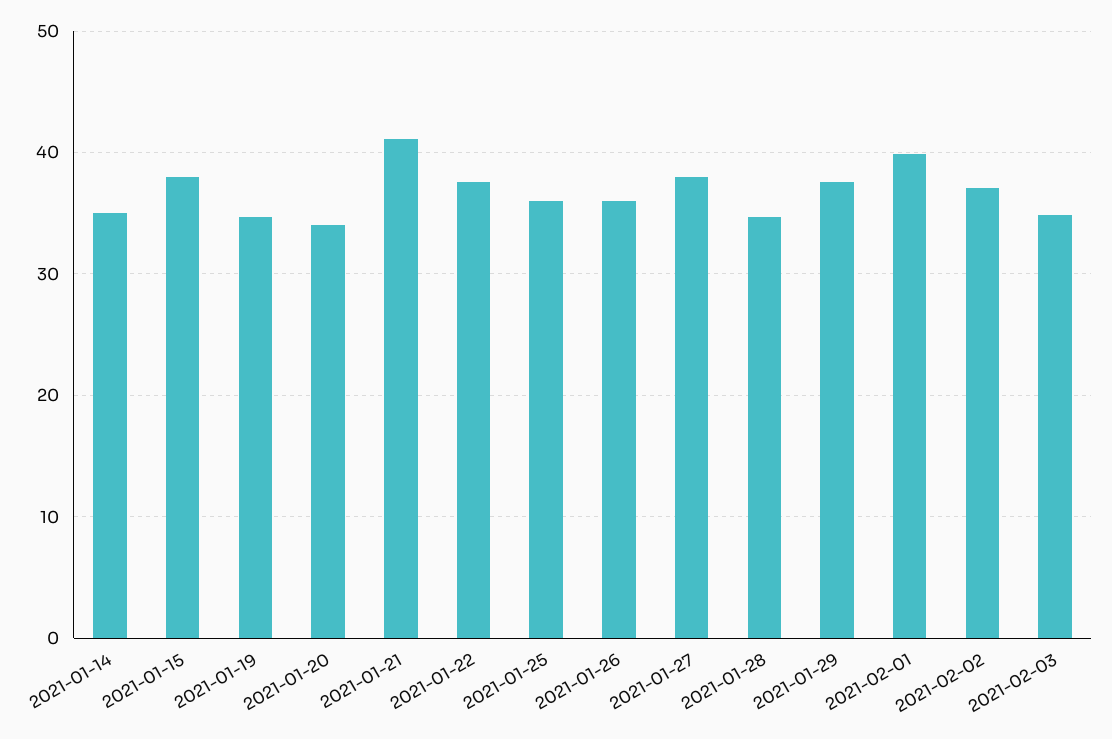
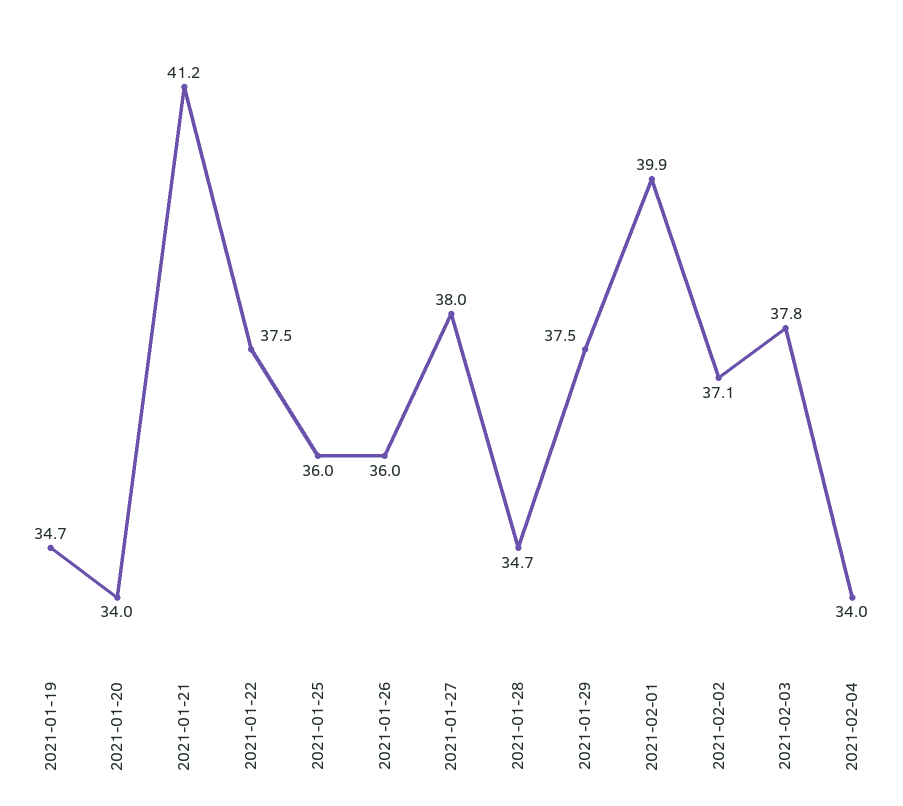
2021-01-14: 35 -> none
2021-01-15: 38 -> none
2021-02-03: 35 -> 37.8
2021-02-04: none -> 34

